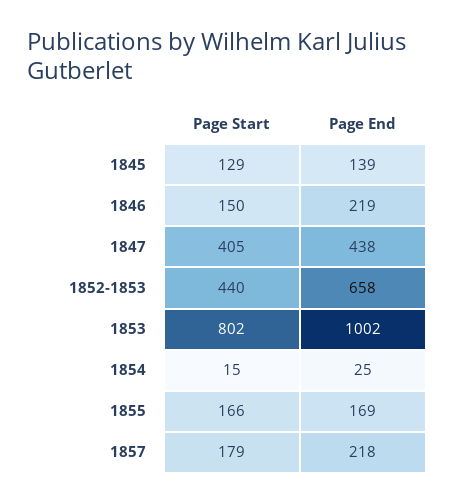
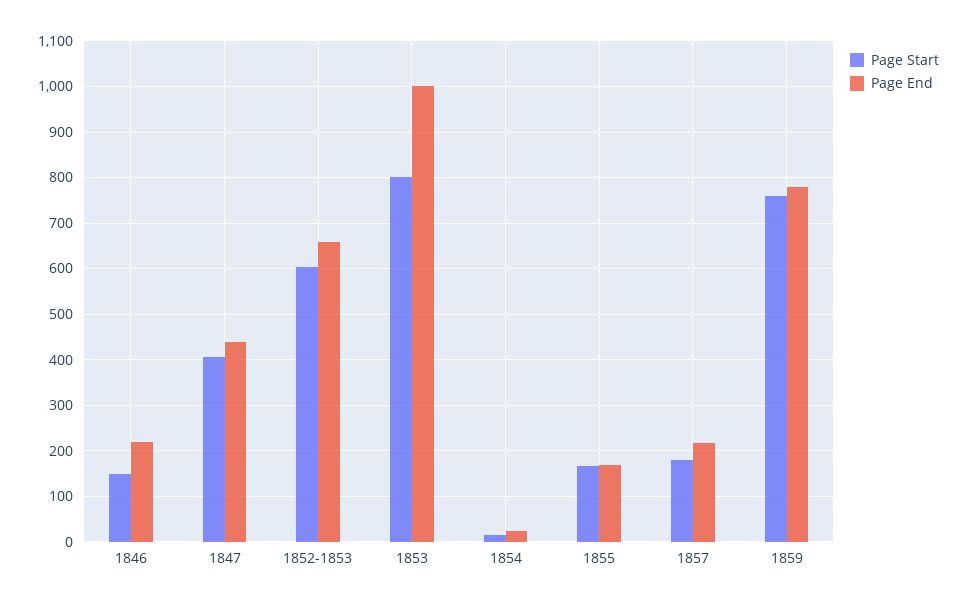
Page Start, 1845: 129 -> none
Page End, 1845: 139 -> none
Page Start, 1852-1853: 440 -> 600
Page Start, 1859: none -> 760
Page End, 1859: none -> 780

